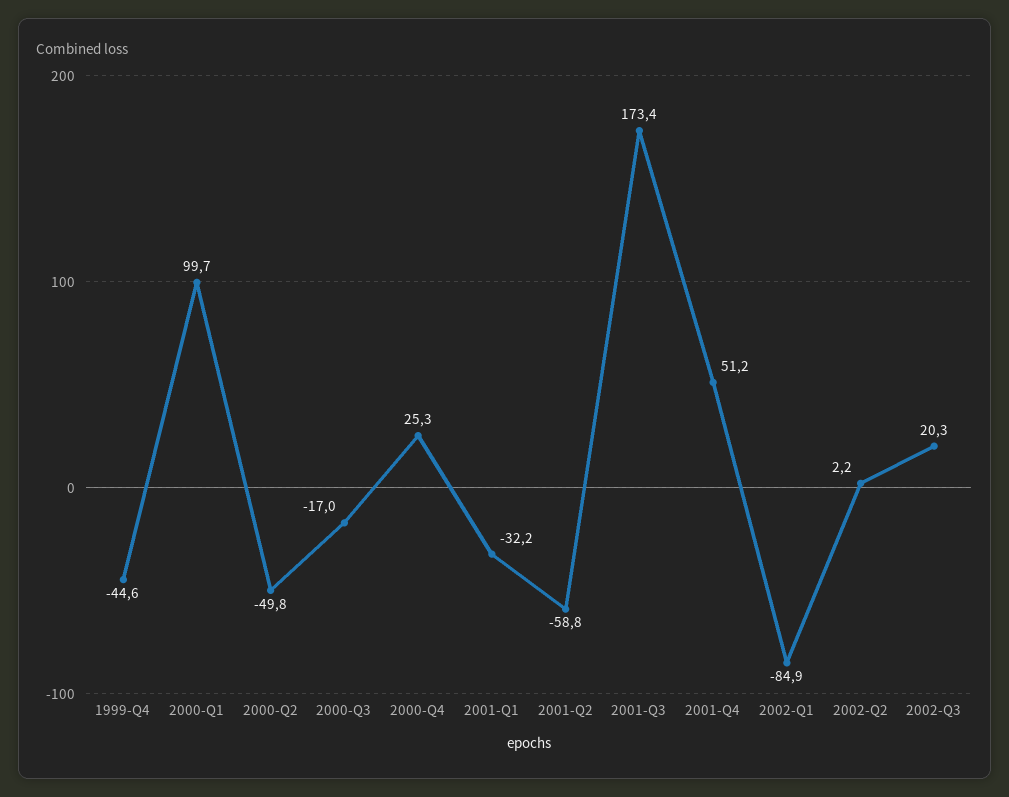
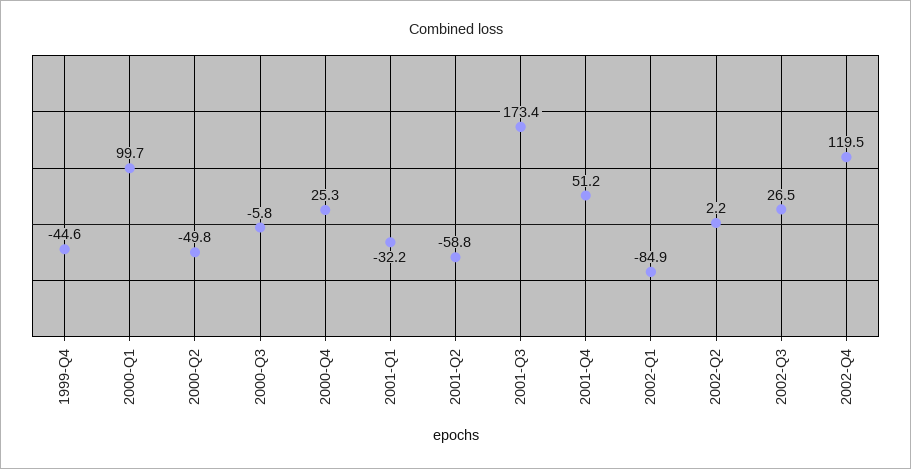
2000-Q3: -17 -> -5.8
2002-Q3: 20.3 -> 26.5
2002-Q4: none -> 119.5

